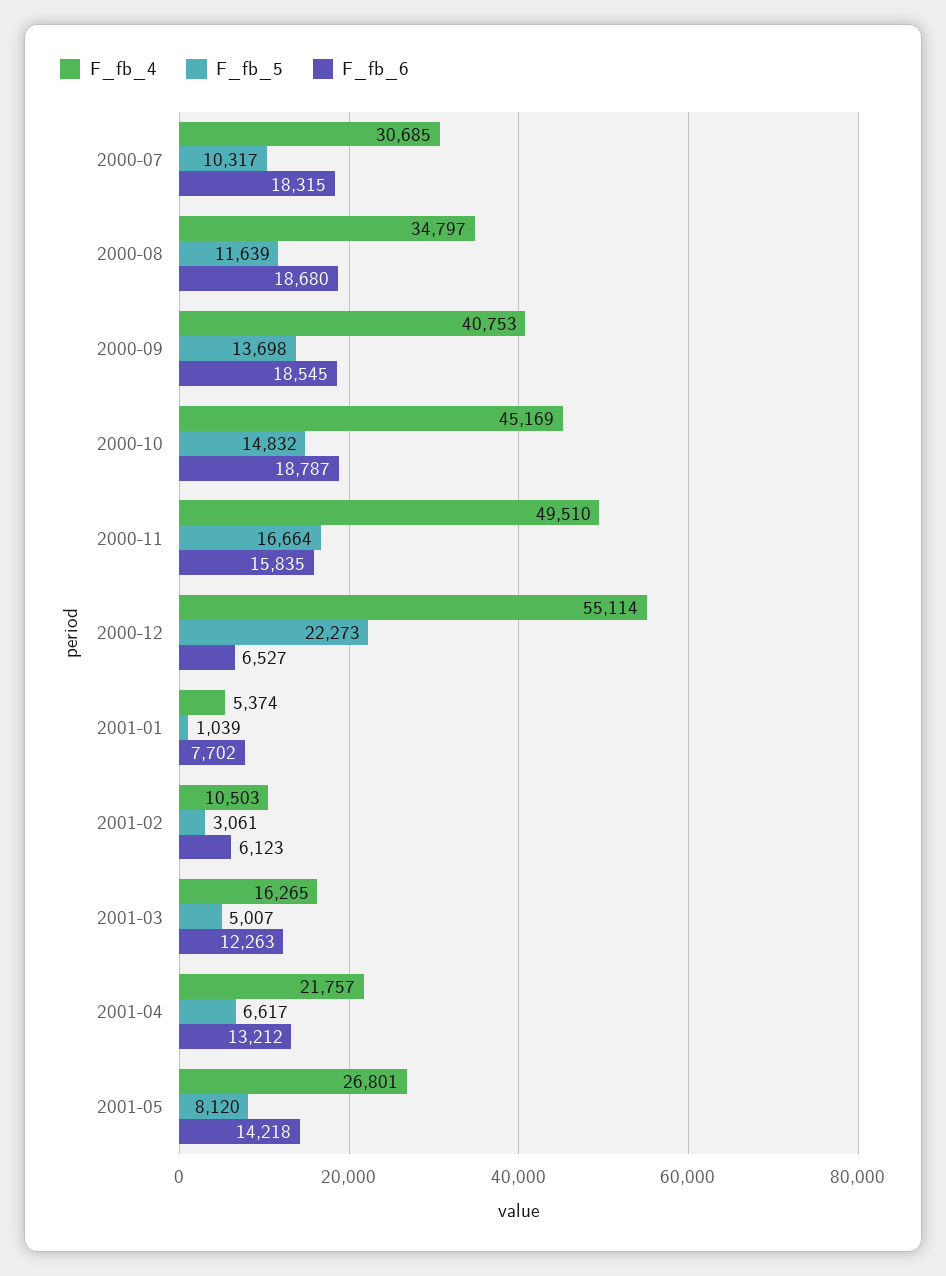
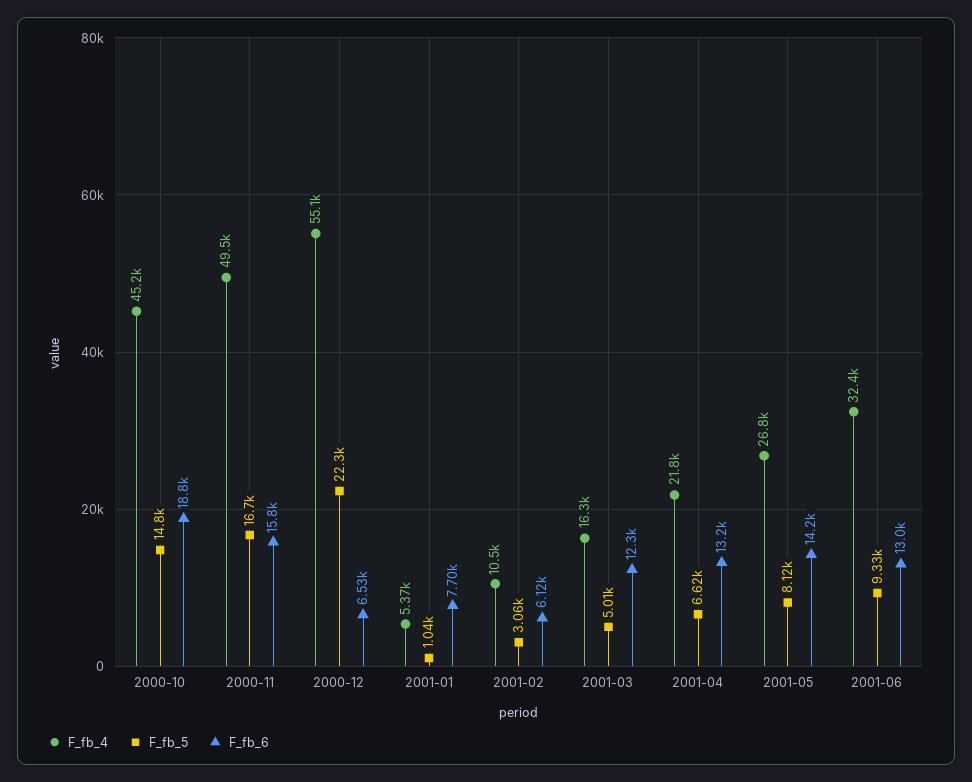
F_fb_4, 2000-07: 30685 -> none
F_fb_5, 2000-07: 10317 -> none
F_fb_6, 2000-07: 18315 -> none
F_fb_4, 2000-08: 34797 -> none
F_fb_5, 2000-08: 11639 -> none
F_fb_6, 2000-08: 18680 -> none
F_fb_4, 2000-09: 40753 -> none
F_fb_5, 2000-09: 13698 -> none
F_fb_6, 2000-09: 18545 -> none
F_fb_4, 2001-06: none -> 32400
F_fb_5, 2001-06: none -> 9330
F_fb_6, 2001-06: none -> 13000

